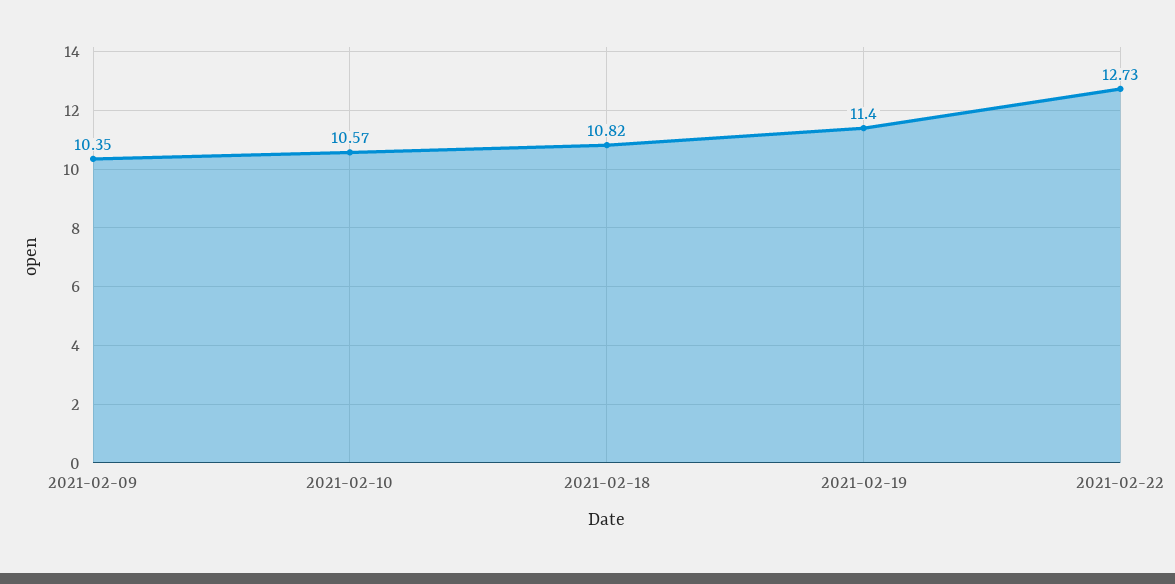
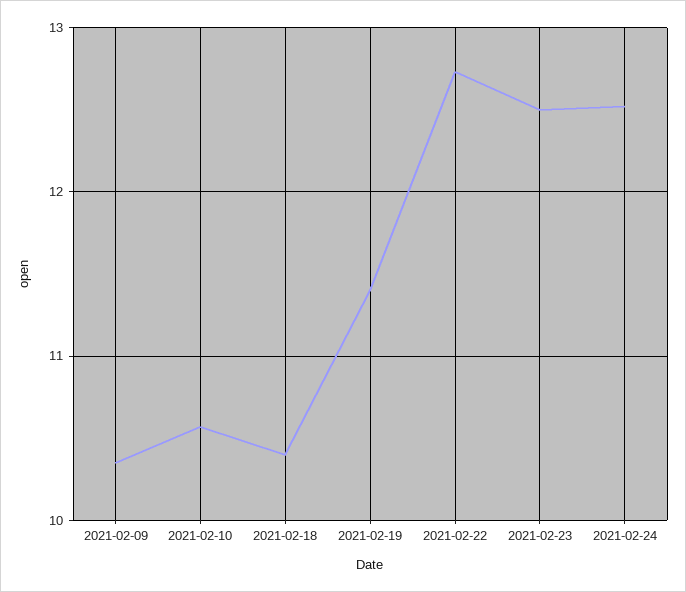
2021-02-18: 10.82 -> 10.4
2021-02-23: none -> 12.5
2021-02-24: none -> 12.5

